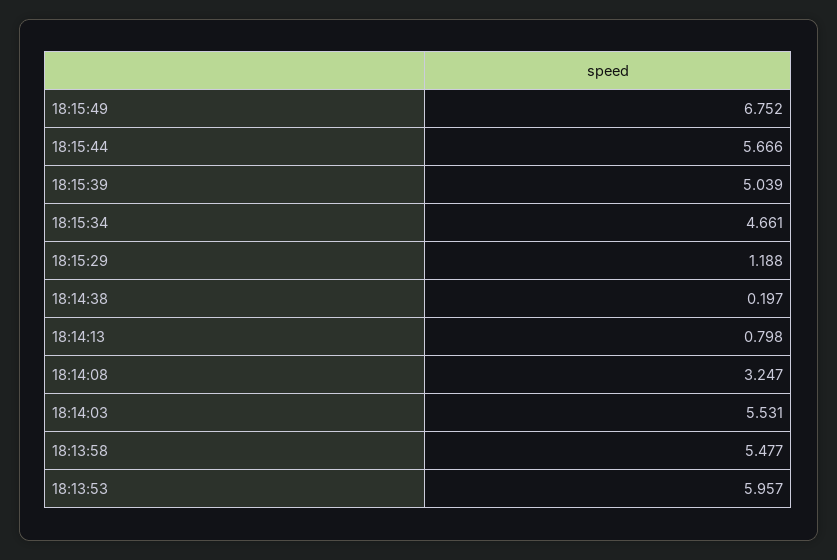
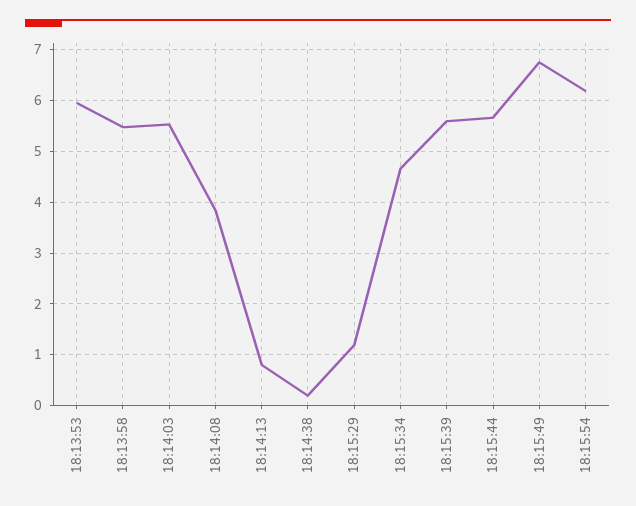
18:15:39: 5.039 -> 5.6
18:14:08: 3.247 -> 3.8
18:15:54: none -> 6.2

